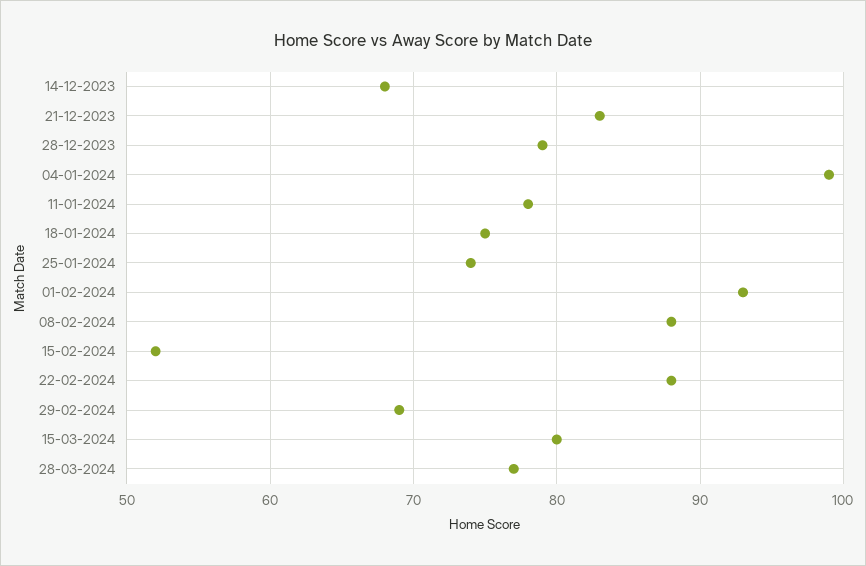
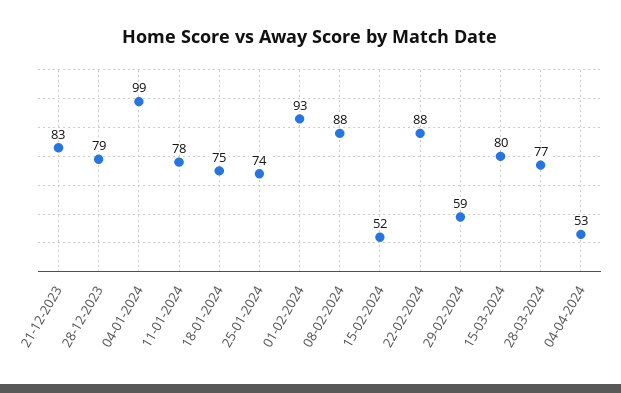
14-12-2023: 68 -> none
29-02-2024: 69 -> 59
04-04-2024: none -> 53

